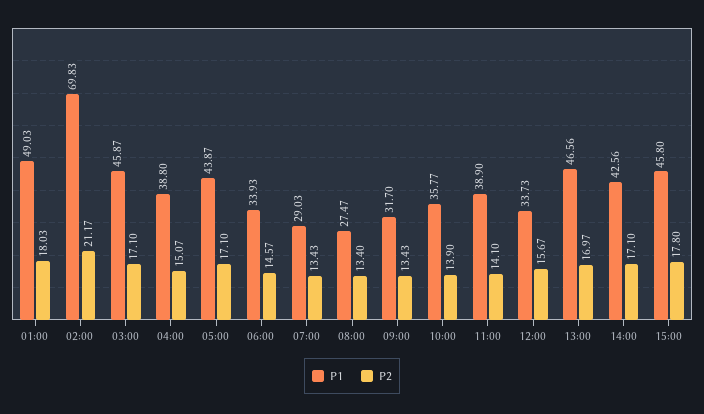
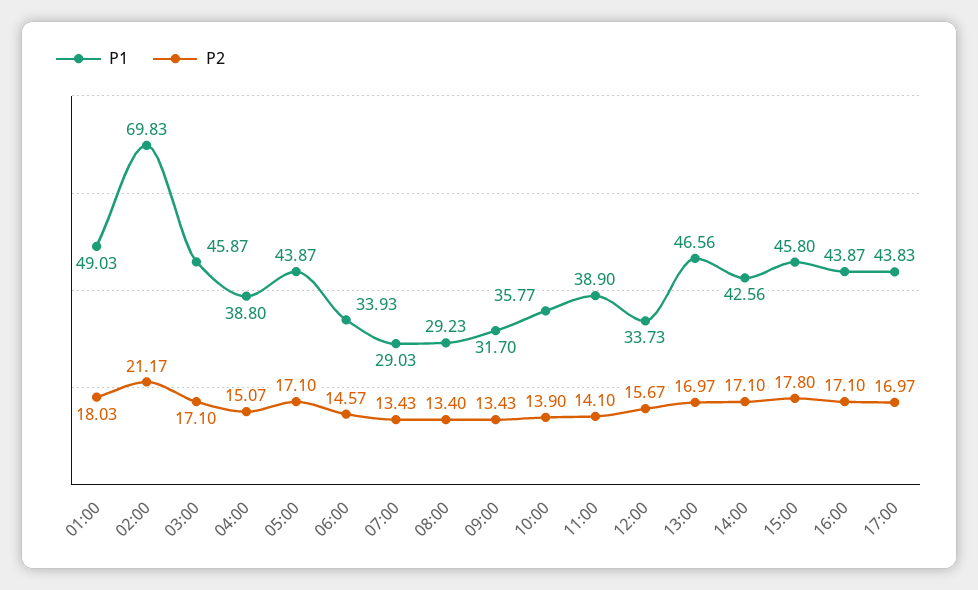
P1, 08:00: 27.47 -> 29.23
P1, 16:00: none -> 43.87
P2, 16:00: none -> 17.1
P1, 17:00: none -> 43.83
P2, 17:00: none -> 16.97

